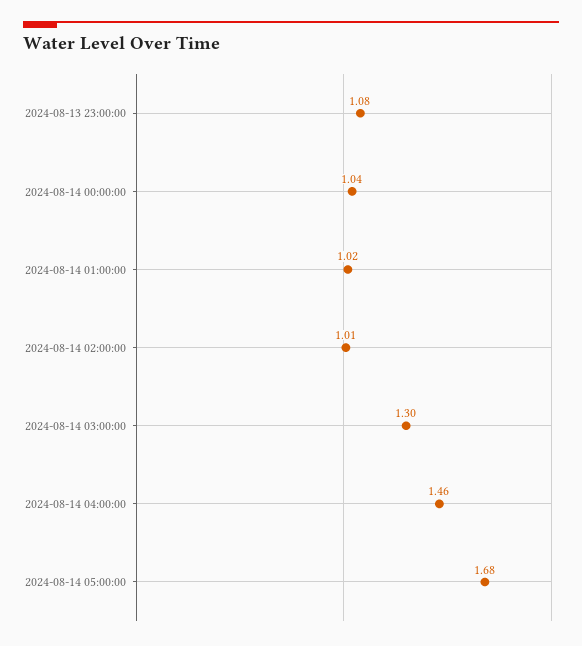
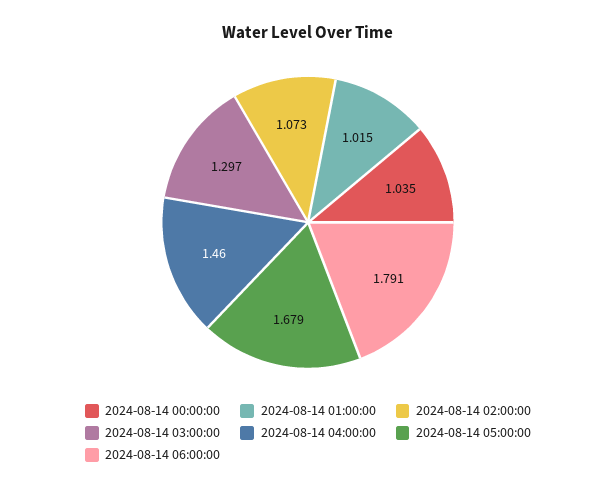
2024-08-13 23:00:00: 1.08 -> none
2024-08-14 02:00:00: 1.01 -> 1.073
2024-08-14 06:00:00: none -> 1.791

